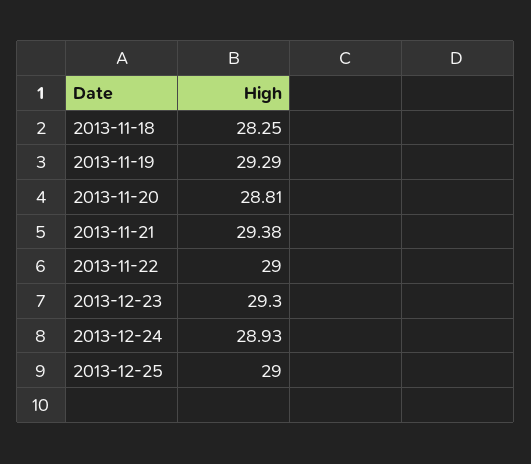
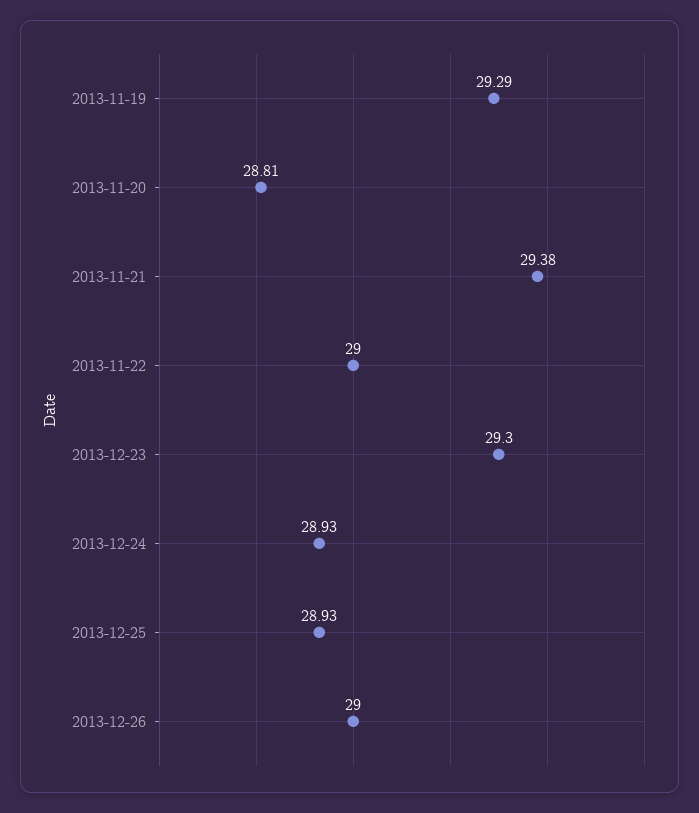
2013-11-18: 28.25 -> none
2013-12-25: 29 -> 28.93
2013-12-26: none -> 29

